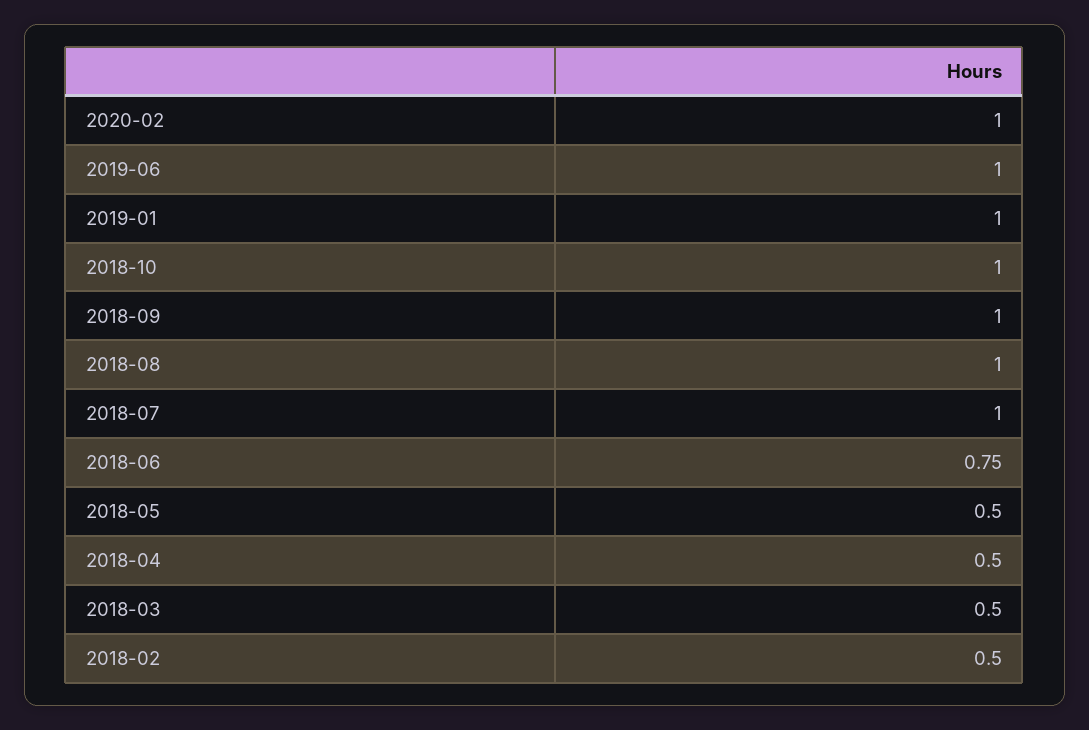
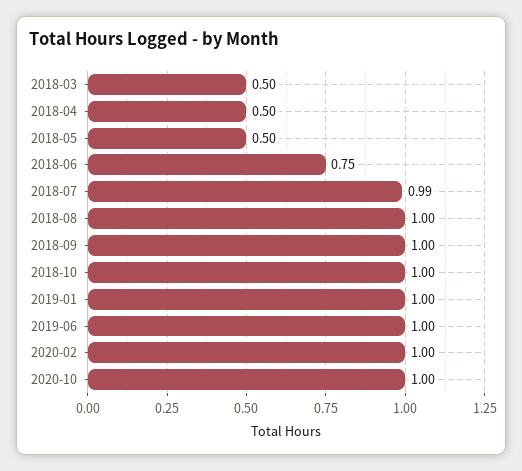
2018-07: 1 -> 0.99
2018-02: 0.5 -> none
2020-10: none -> 1

